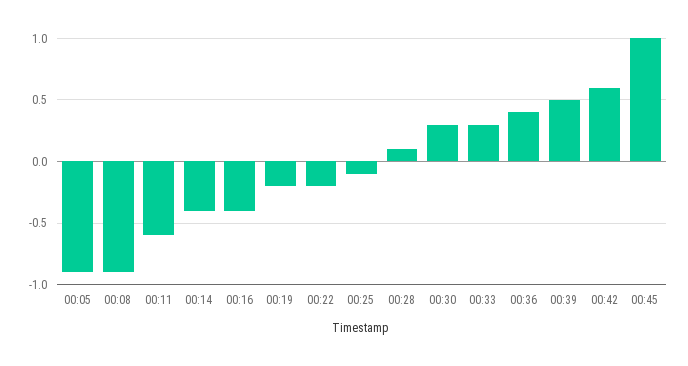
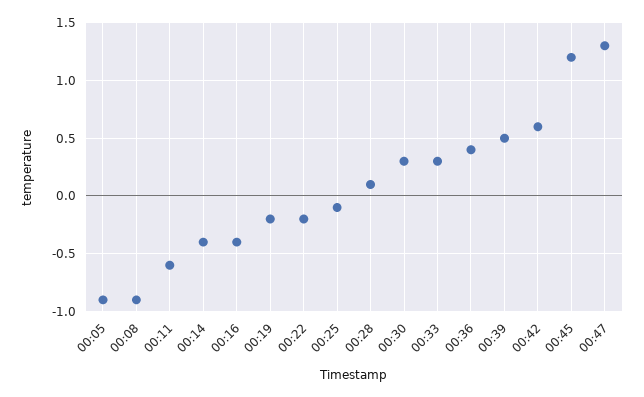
00:45: 1 -> 1.2
00:47: none -> 1.3

